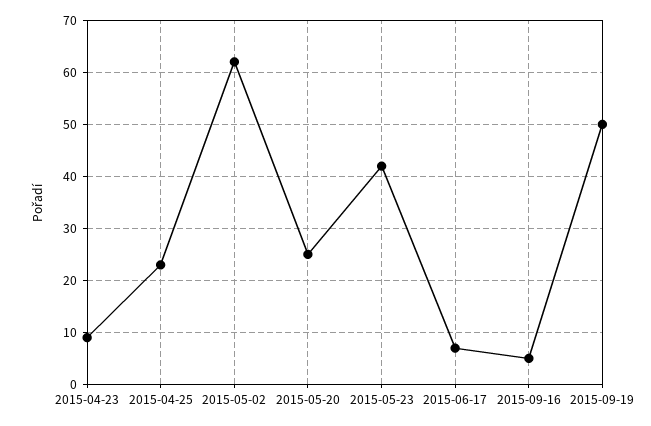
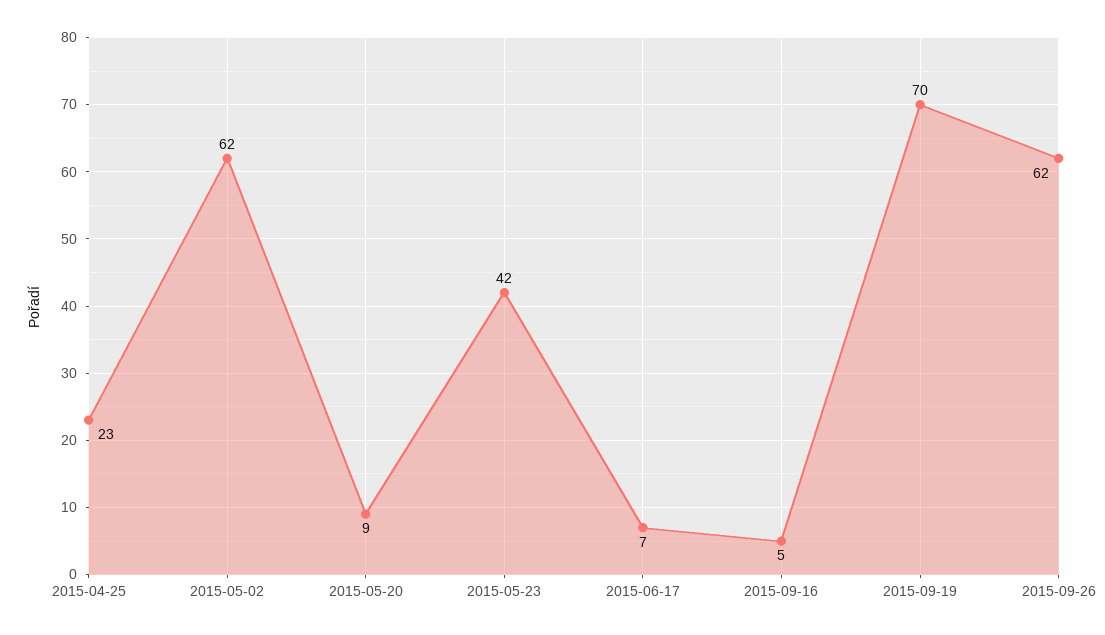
2015-04-23: 10 -> none
2015-05-20: 25 -> 9
2015-09-19: 50 -> 70
2015-09-26: none -> 62

